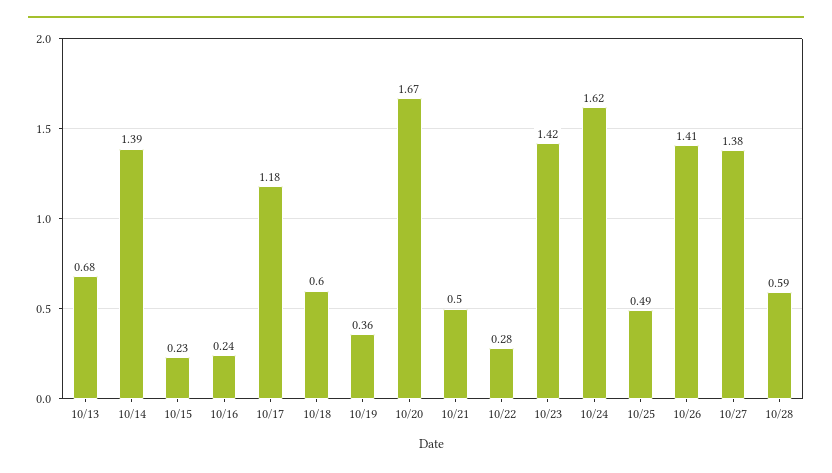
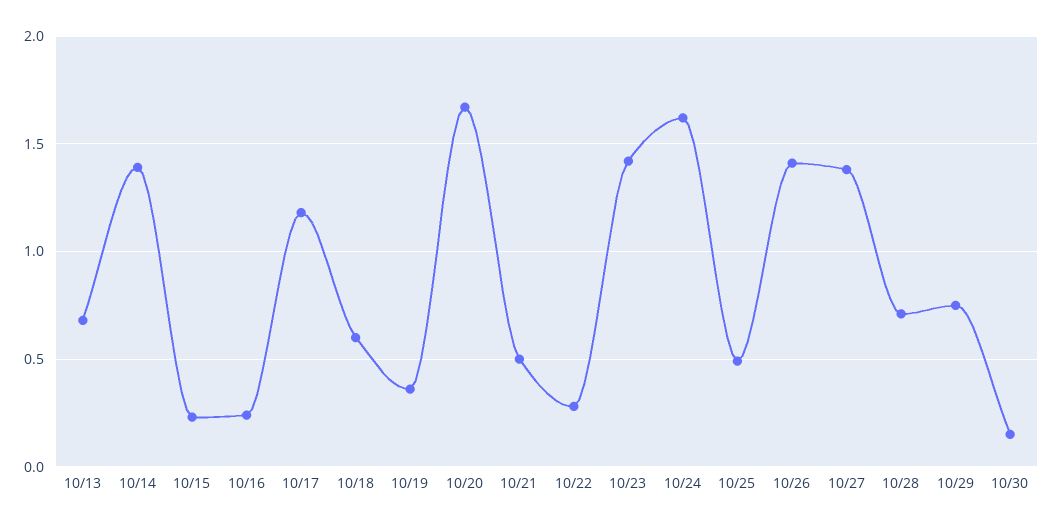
10/28: 0.59 -> 0.7
10/29: none -> 0.75
10/30: none -> 0.15

